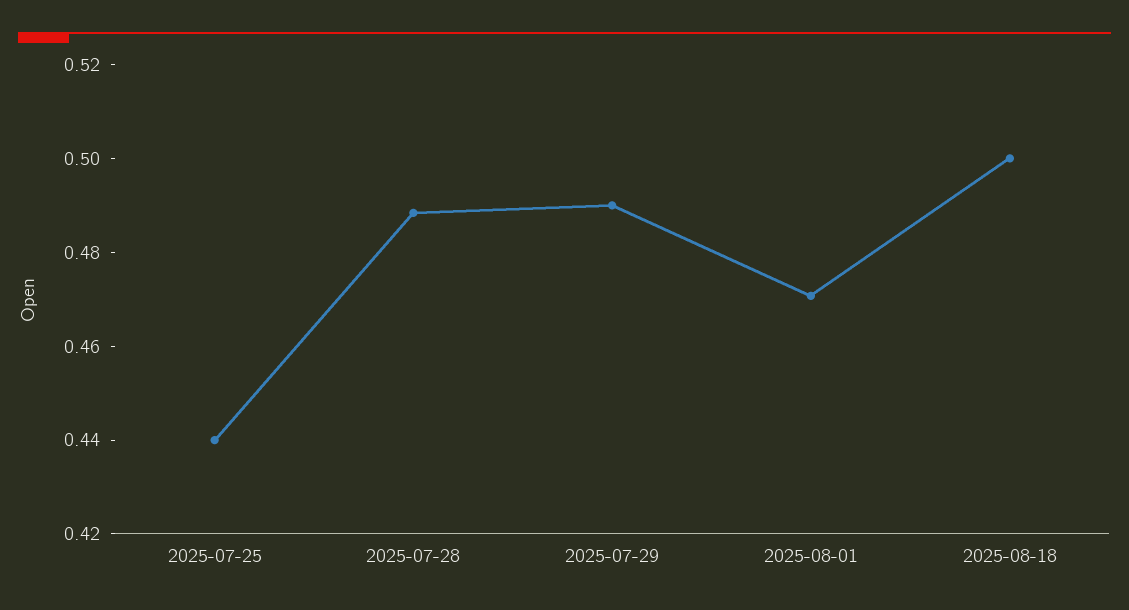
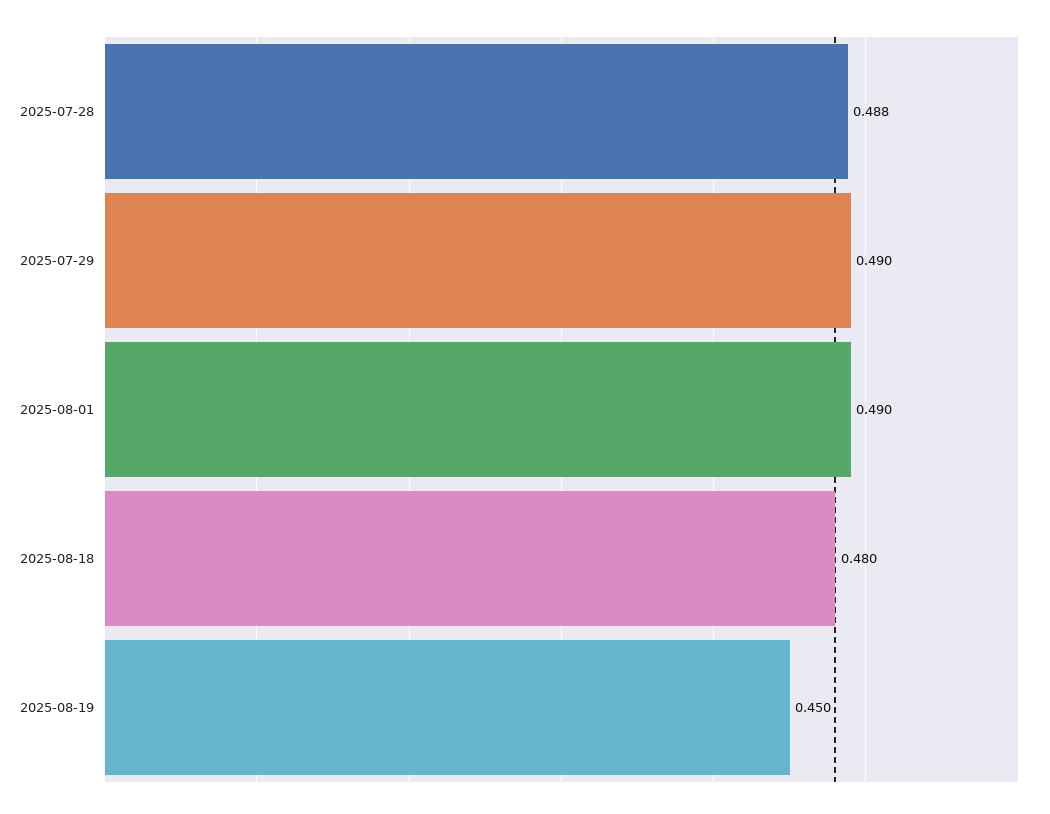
2025-07-25: 0.44 -> none
2025-08-01: 0.47 -> 0.49
2025-08-18: 0.5 -> 0.48
2025-08-19: none -> 0.45

